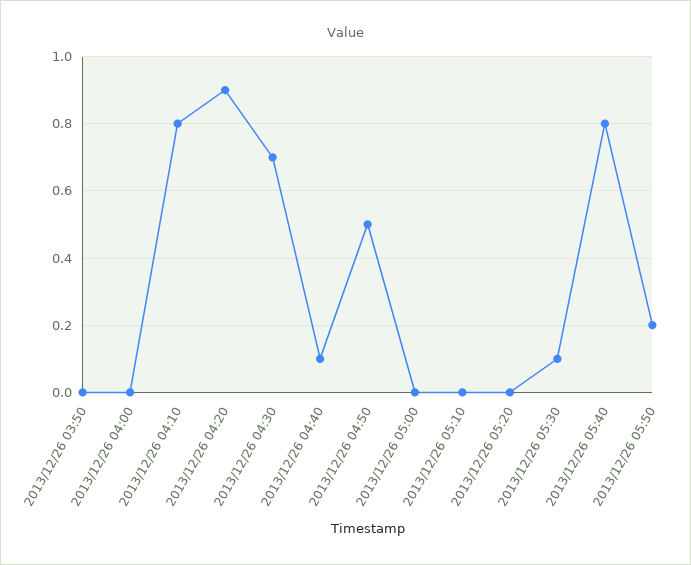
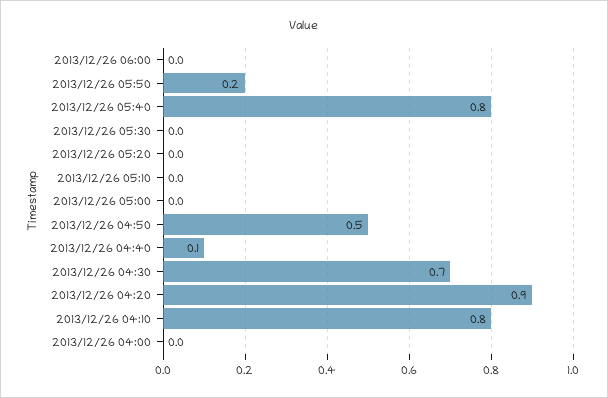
2013/12/26 03:50: 0 -> none
2013/12/26 05:30: 0.1 -> 0
2013/12/26 06:00: none -> 0

